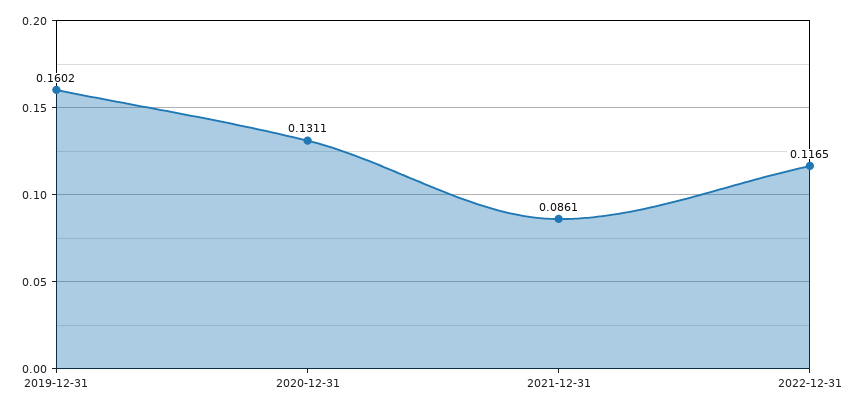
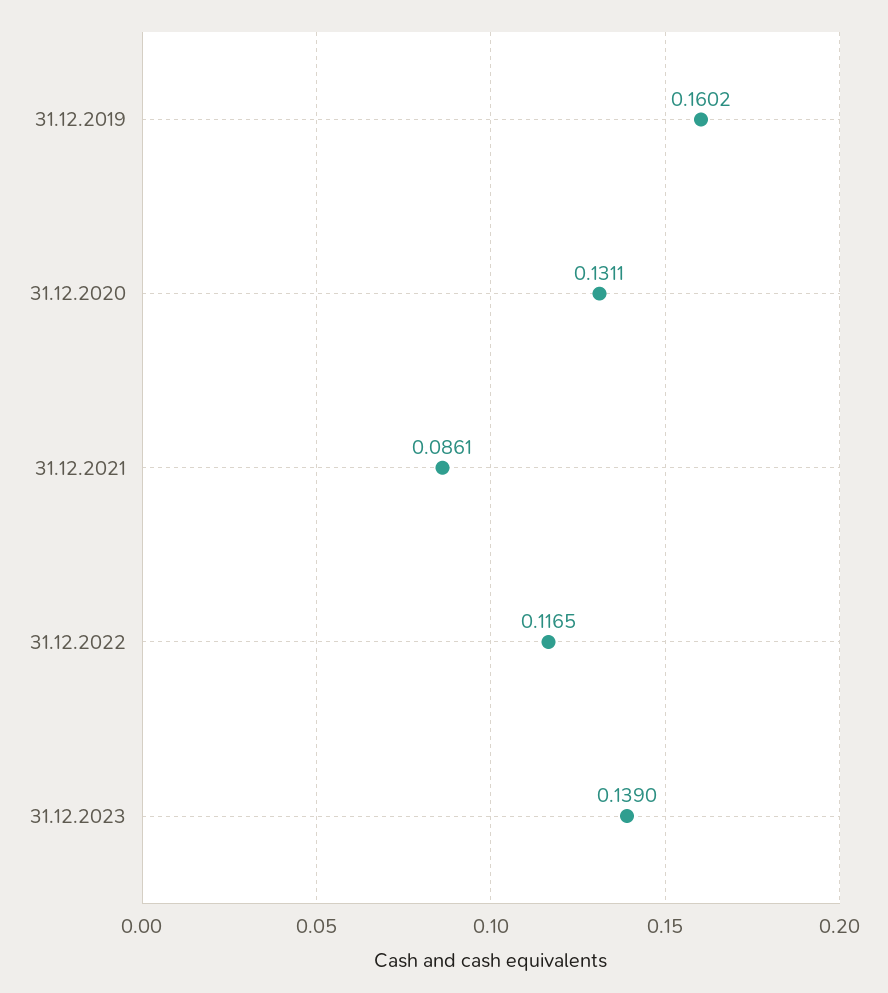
31.12.2023: none -> 0.139

